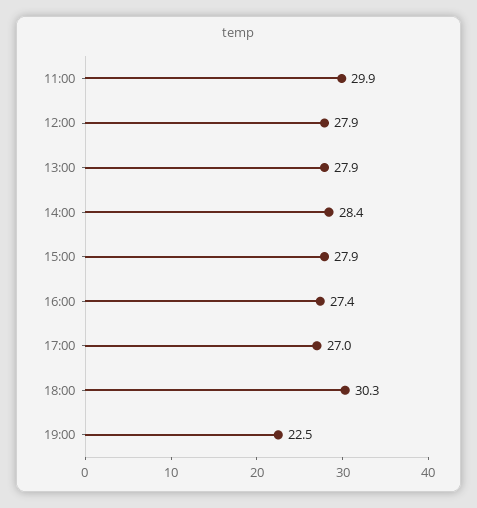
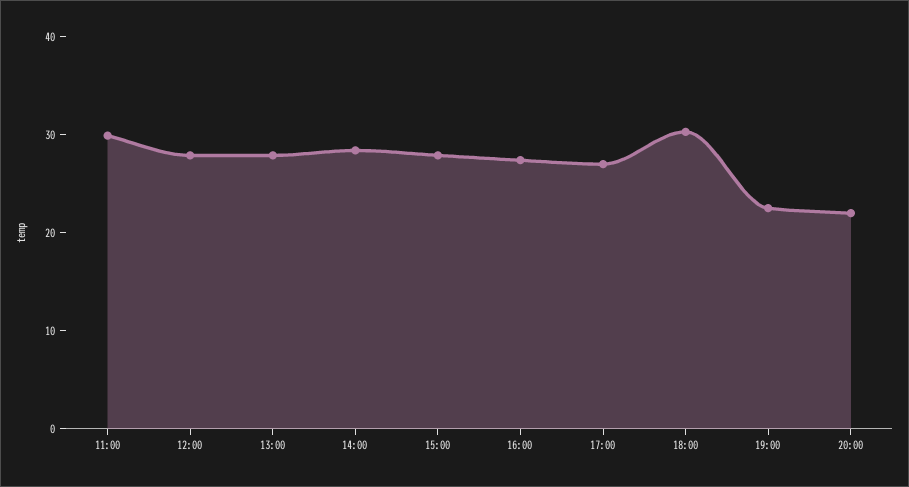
20:00: none -> 22

